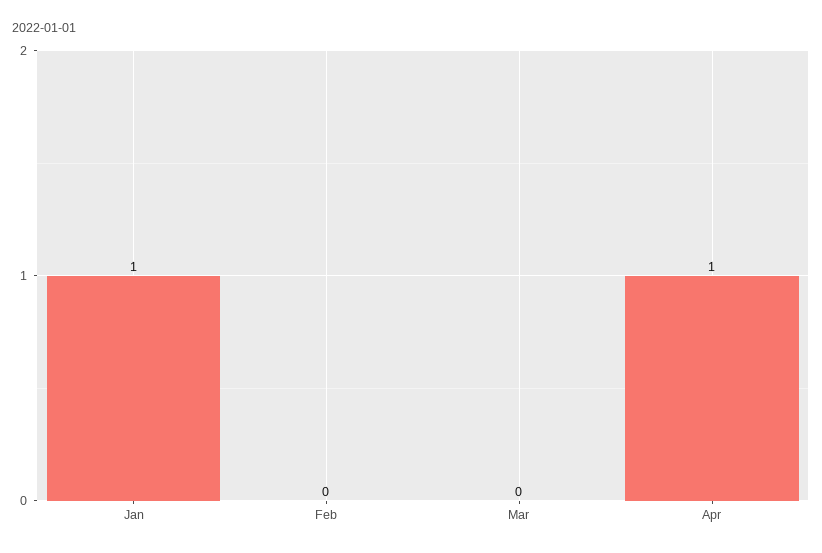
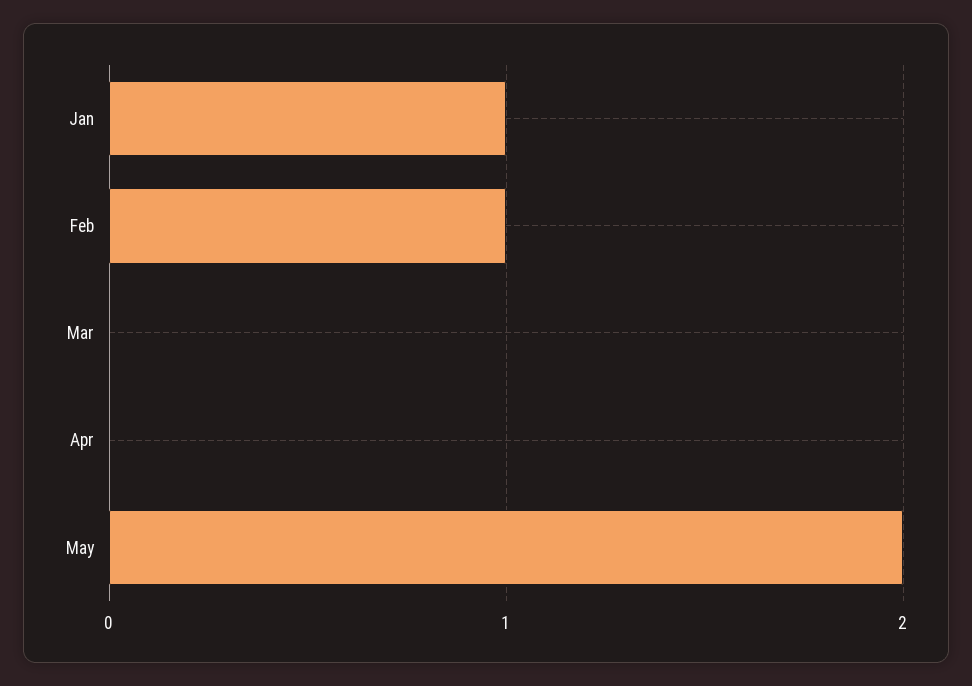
Feb: 0 -> 1
Apr: 1 -> 0
May: none -> 2

